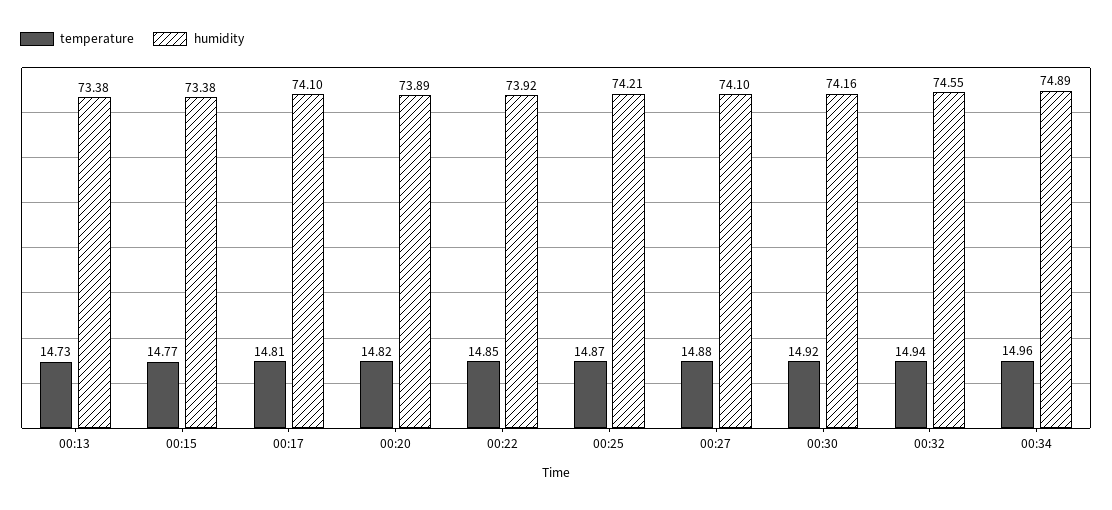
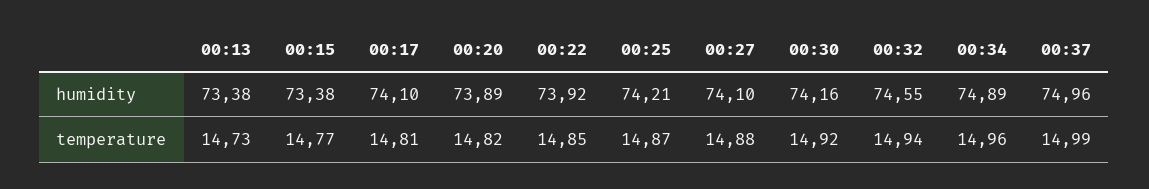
humidity, 00:37: none -> 74.96
temperature, 00:37: none -> 14.99

